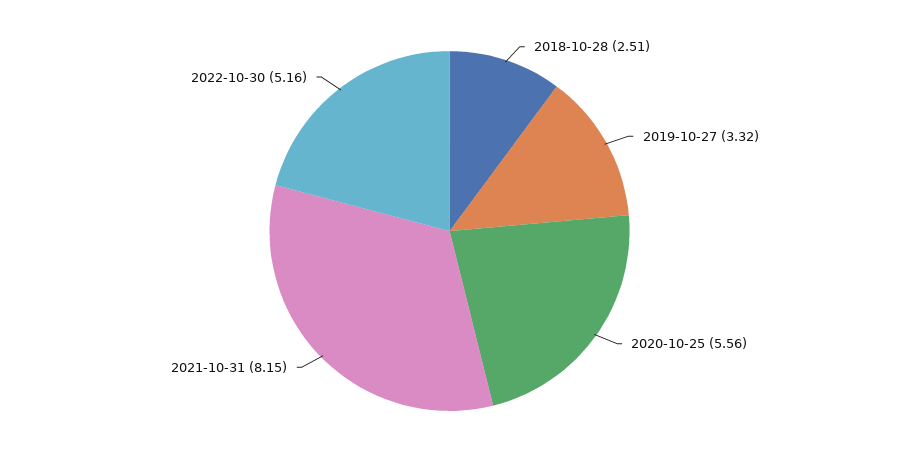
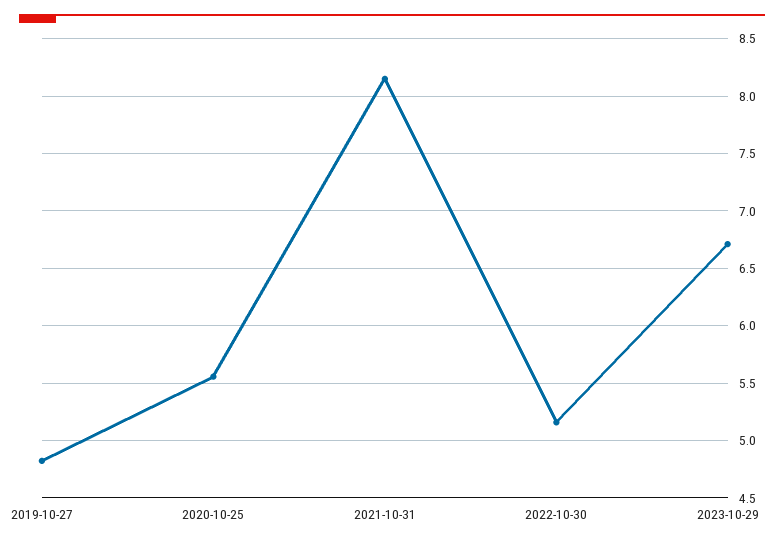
2018-10-28: 2.51 -> none
2019-10-27: 3.32 -> 4.8
2023-10-29: none -> 6.7

